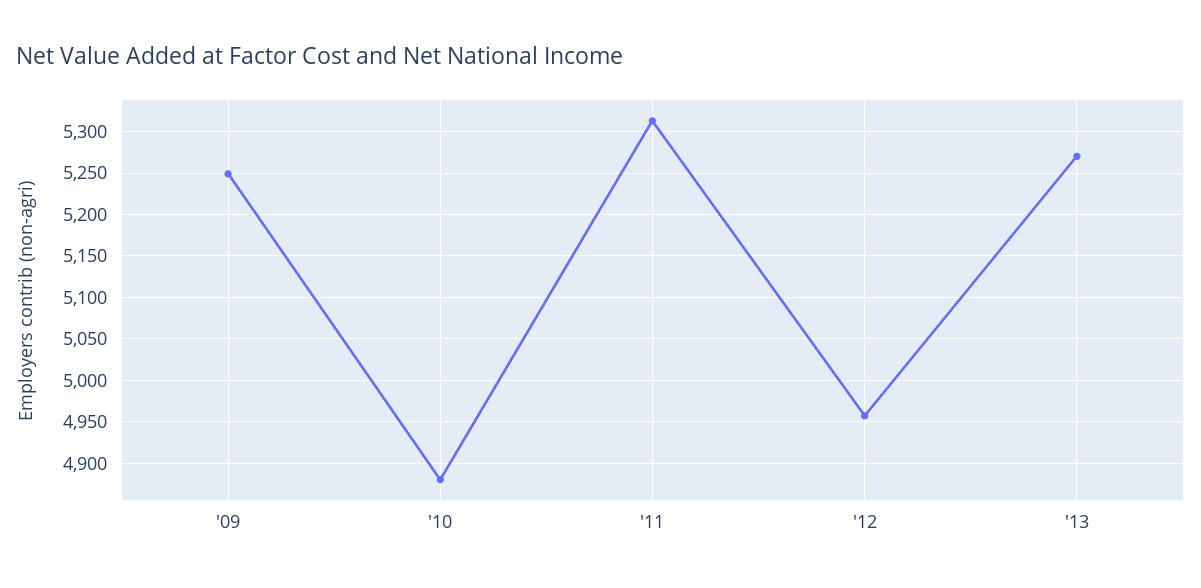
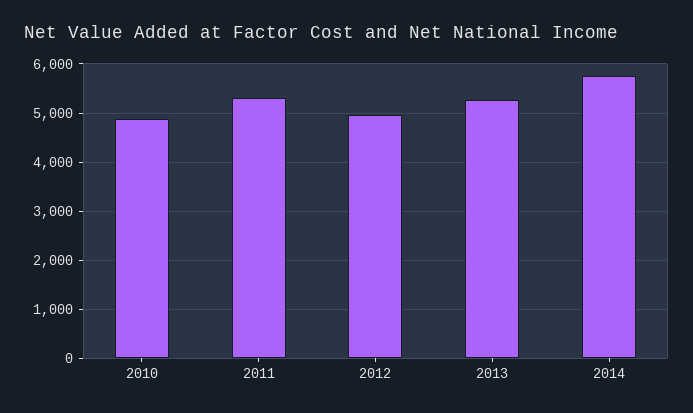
'09: 5250 -> none
2014: none -> 5800

